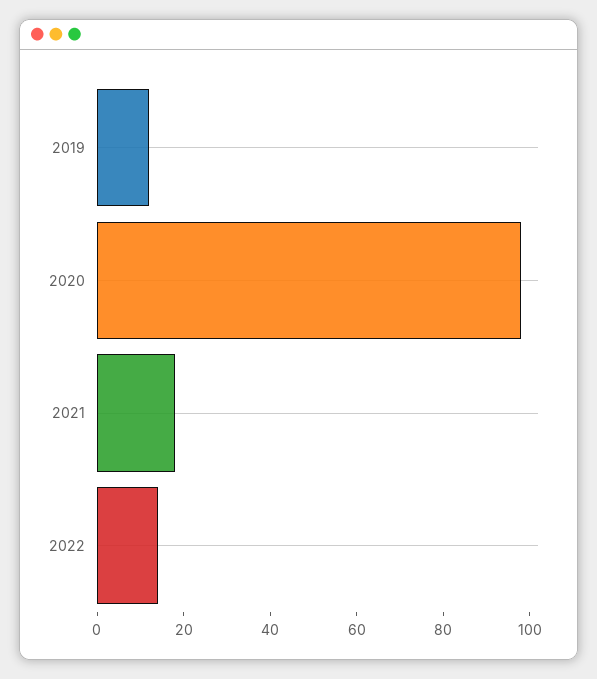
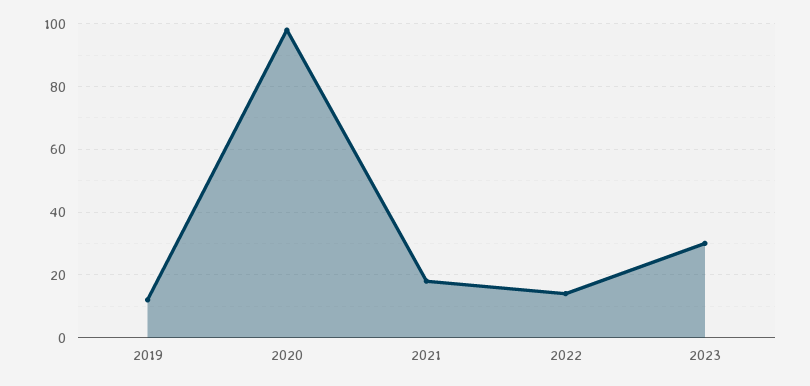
2023: none -> 30

